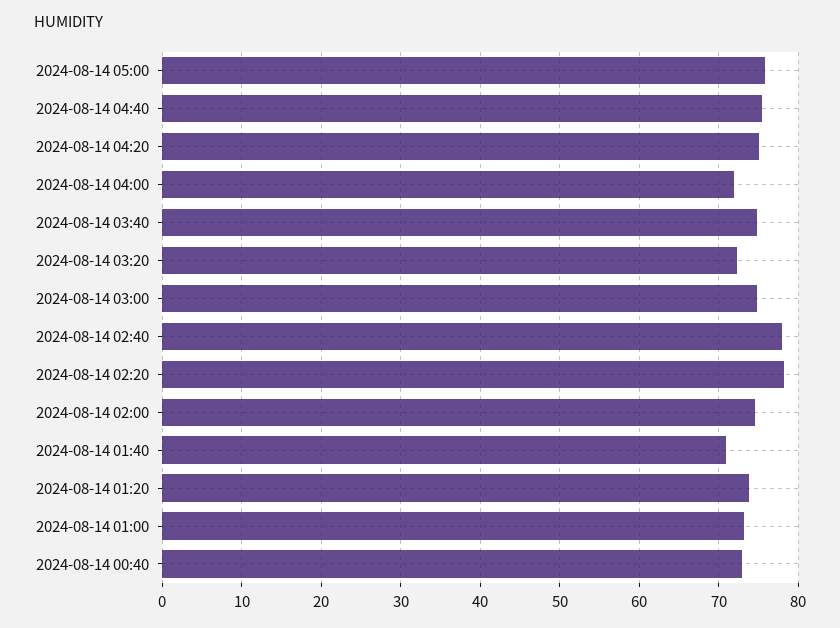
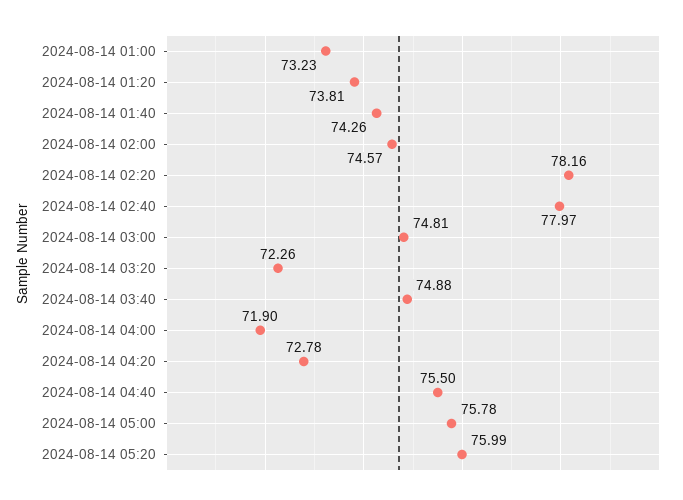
2024-08-14 04:20: 75 -> 72.78
2024-08-14 01:40: 71 -> 74.26
2024-08-14 00:40: 73 -> none
2024-08-14 05:20: none -> 75.99

